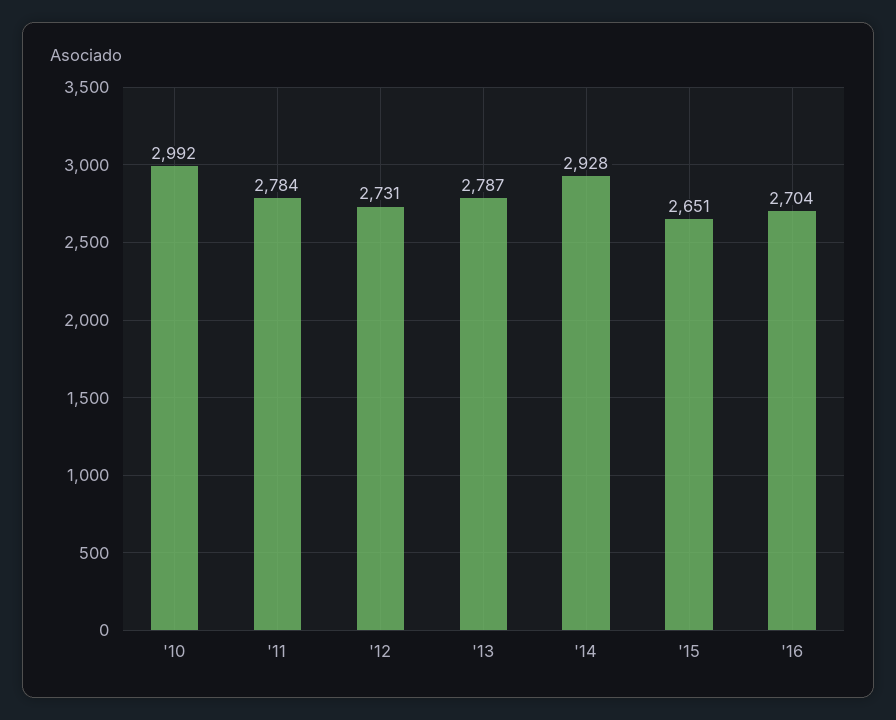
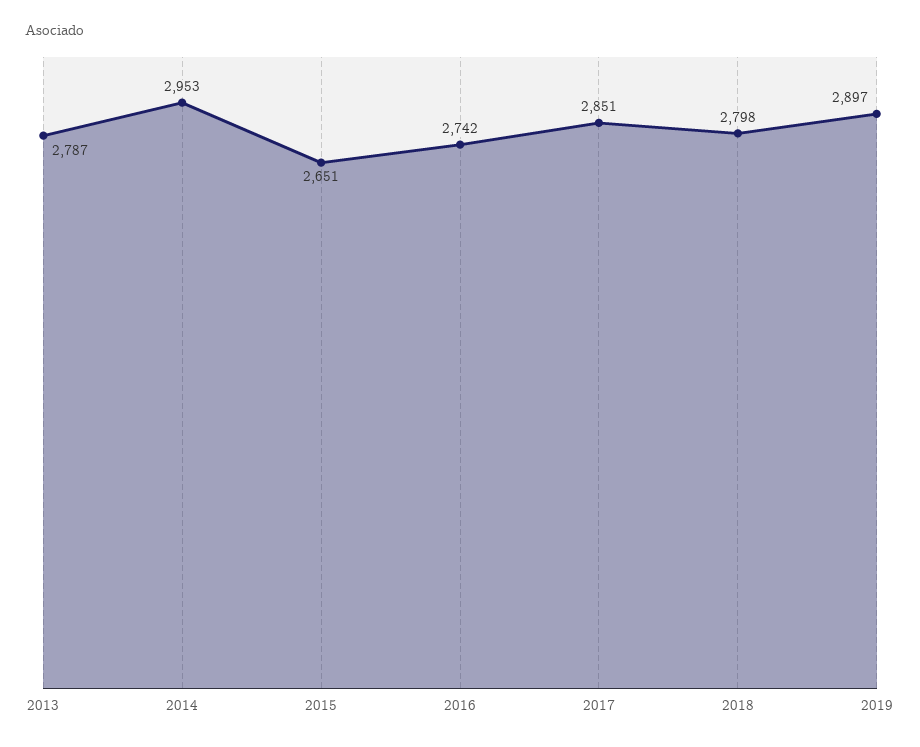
'10: 2992 -> none
'11: 2784 -> none
'12: 2731 -> none
'14: 2928 -> 2953
'16: 2704 -> 2742
2017: none -> 2851
2018: none -> 2798
2019: none -> 2897

